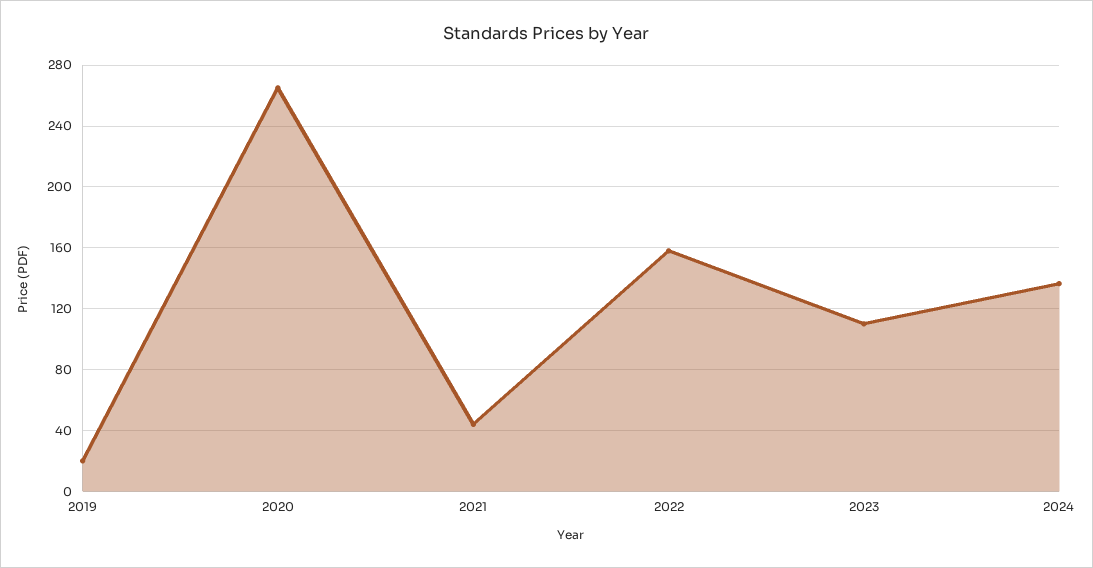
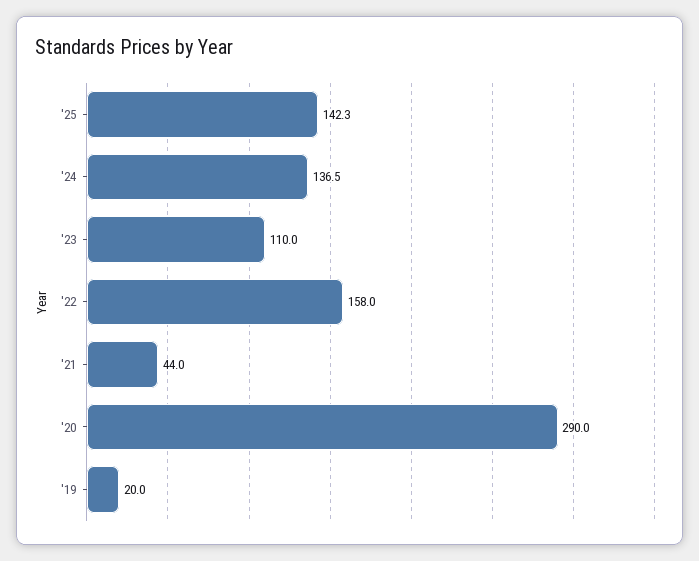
2020: 265 -> 290
'25: none -> 142.3

